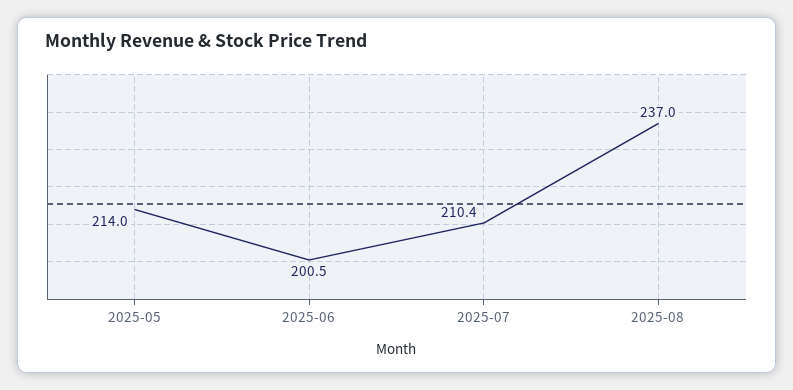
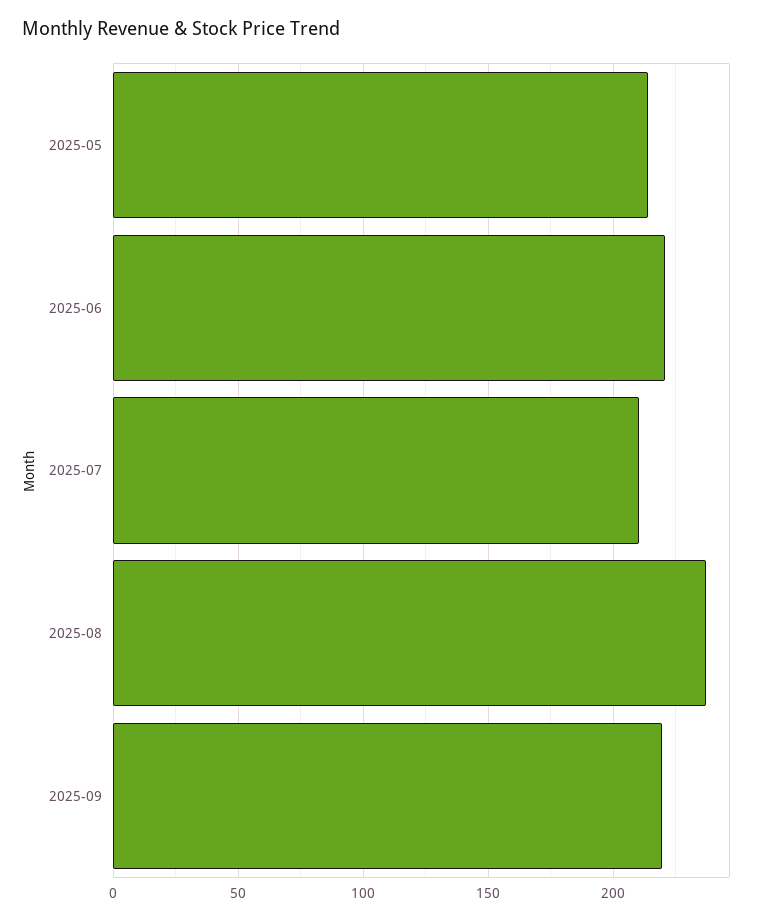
2025-06: 200.5 -> 220
2025-09: none -> 220

